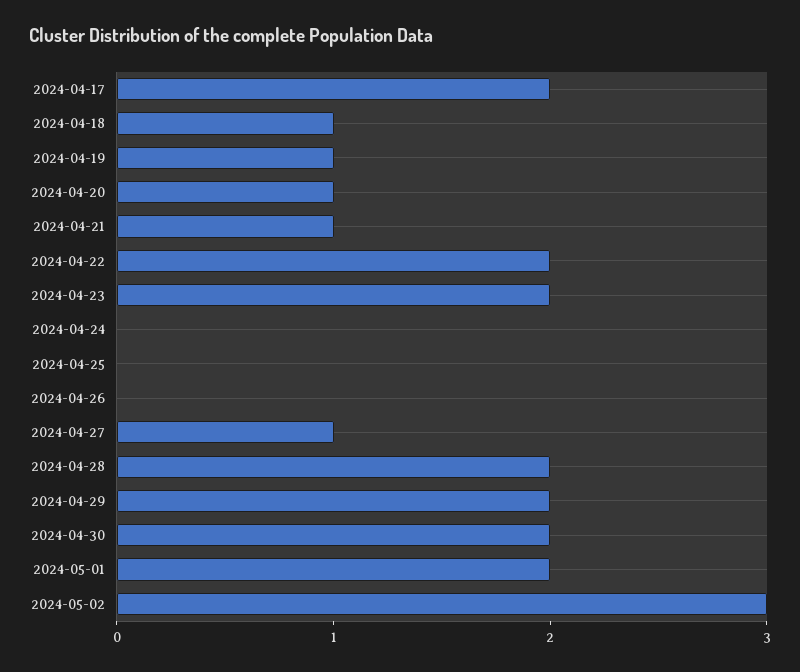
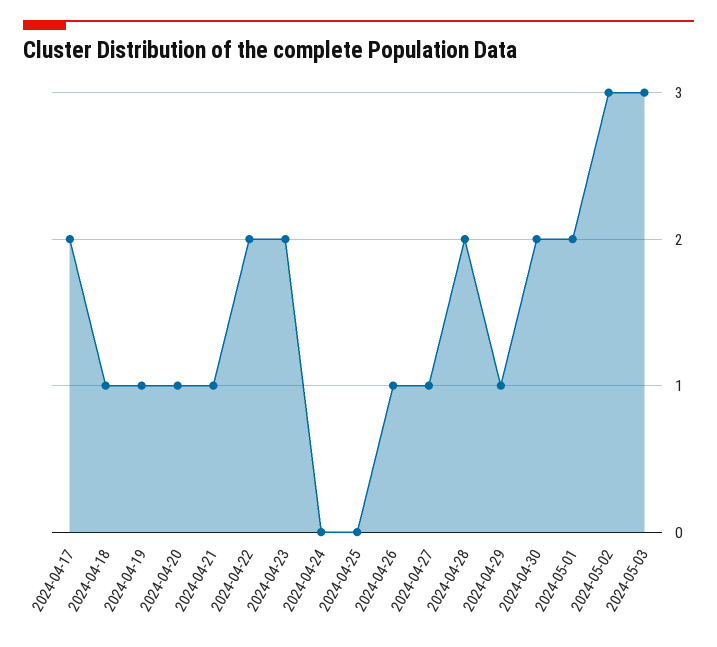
2024-04-26: 0 -> 1
2024-04-29: 2 -> 1
2024-05-03: none -> 3

